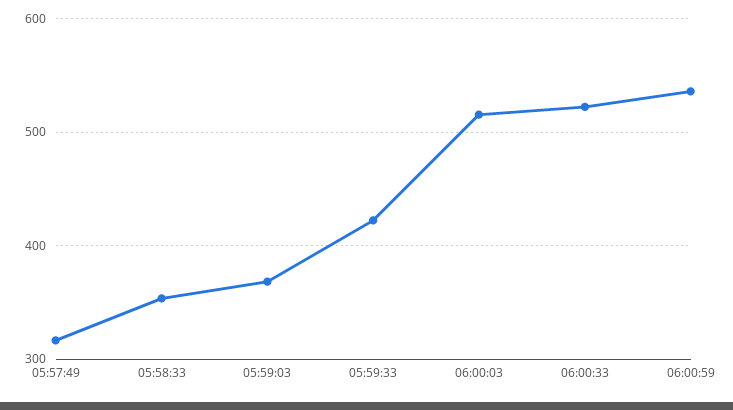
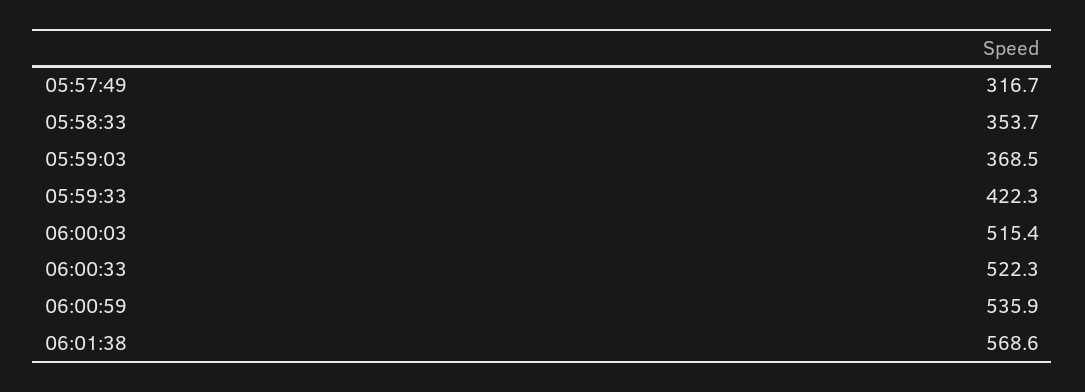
06:01:38: none -> 568.6

